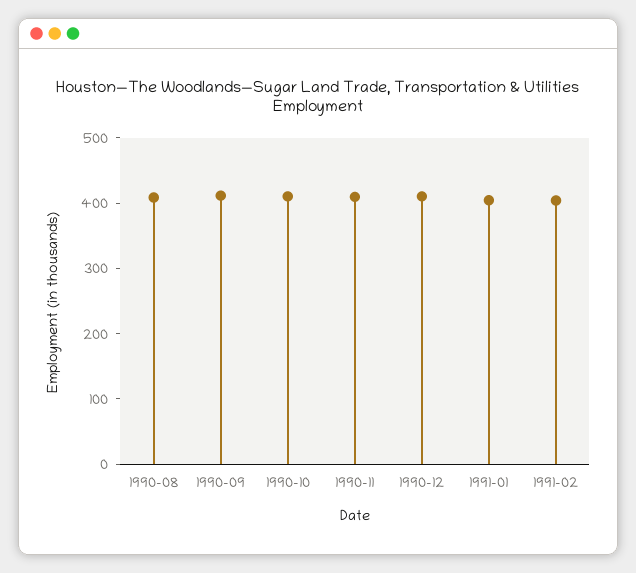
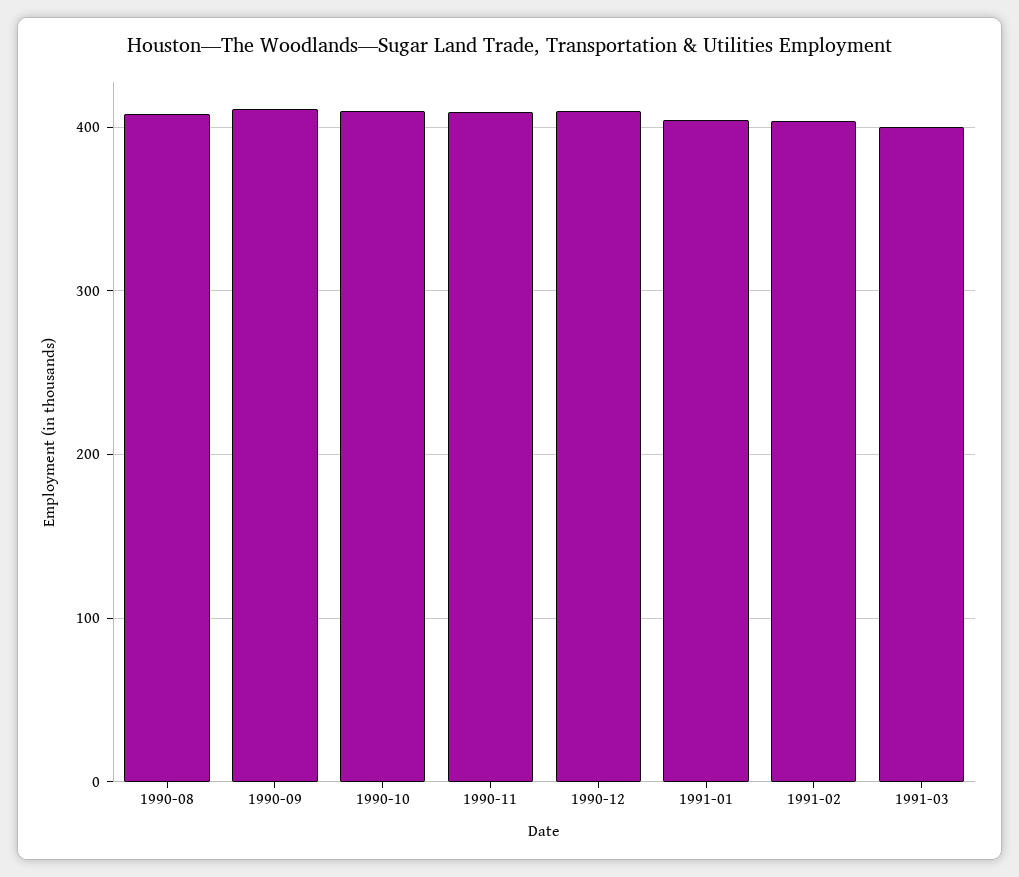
1991-03: none -> 400

